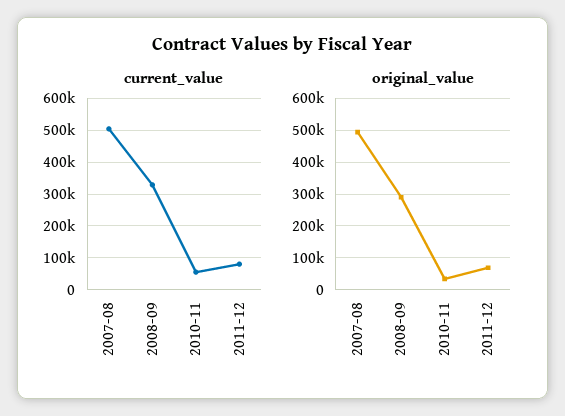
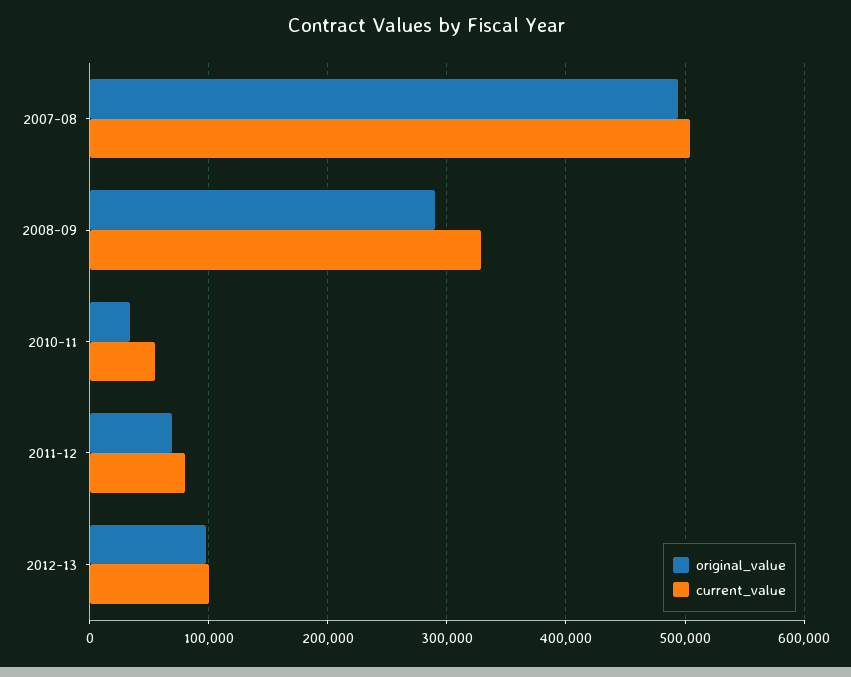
original_value, 2012-13: none -> 100000
current_value, 2012-13: none -> 100000

